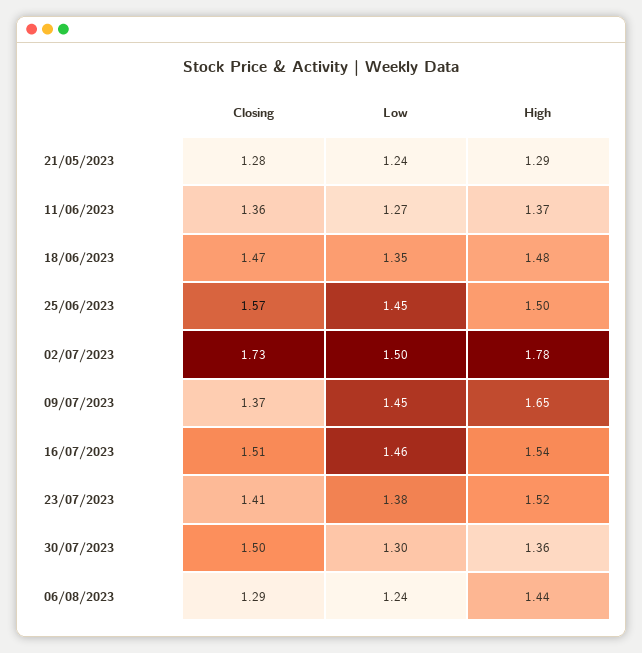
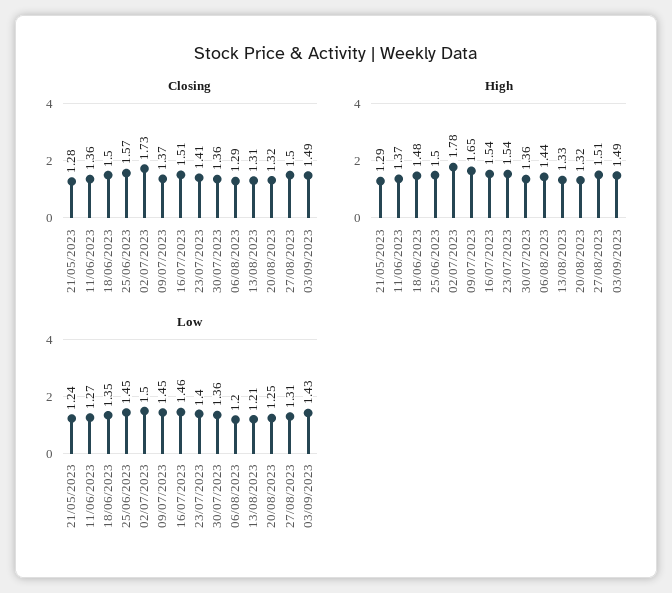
Closing, 18/06/2023: 1.47 -> 1.5
Low, 23/07/2023: 1.38 -> 1.4
High, 23/07/2023: 1.52 -> 1.54
Closing, 30/07/2023: 1.5 -> 1.36
Low, 30/07/2023: 1.3 -> 1.36
Low, 06/08/2023: 1.24 -> 1.2
Closing, 13/08/2023: none -> 1.31
Closing, 20/08/2023: none -> 1.32
Closing, 27/08/2023: none -> 1.5
Closing, 03/09/2023: none -> 1.49
High, 13/08/2023: none -> 1.33
High, 20/08/2023: none -> 1.32
High, 27/08/2023: none -> 1.51
High, 03/09/2023: none -> 1.49
Low, 13/08/2023: none -> 1.21
Low, 20/08/2023: none -> 1.25
Low, 27/08/2023: none -> 1.31
Low, 03/09/2023: none -> 1.43

